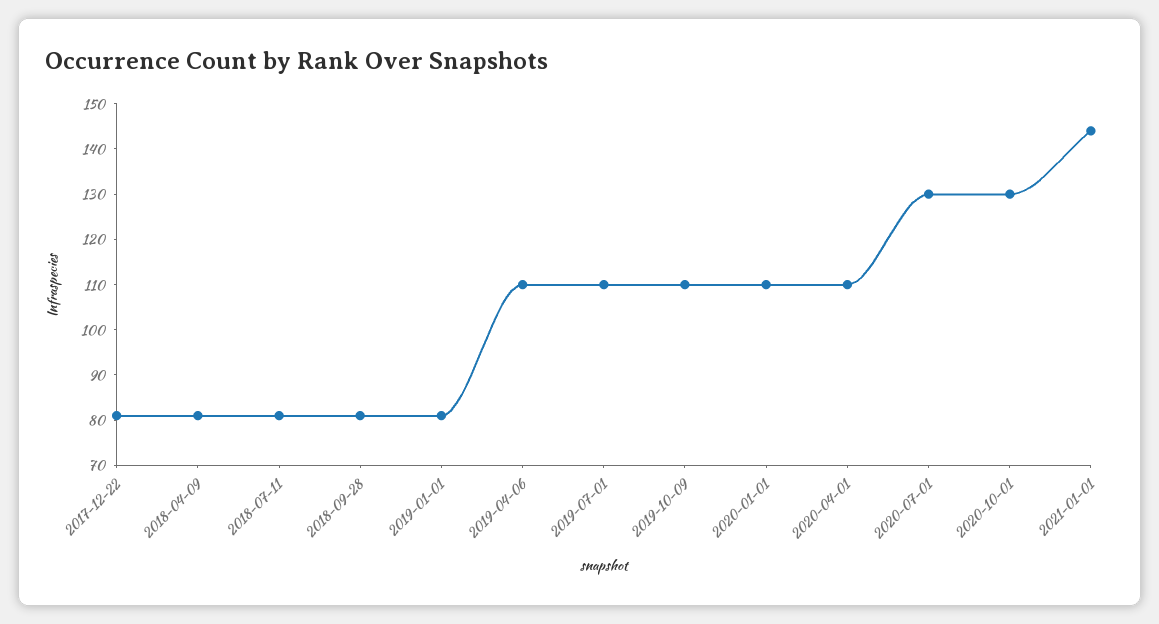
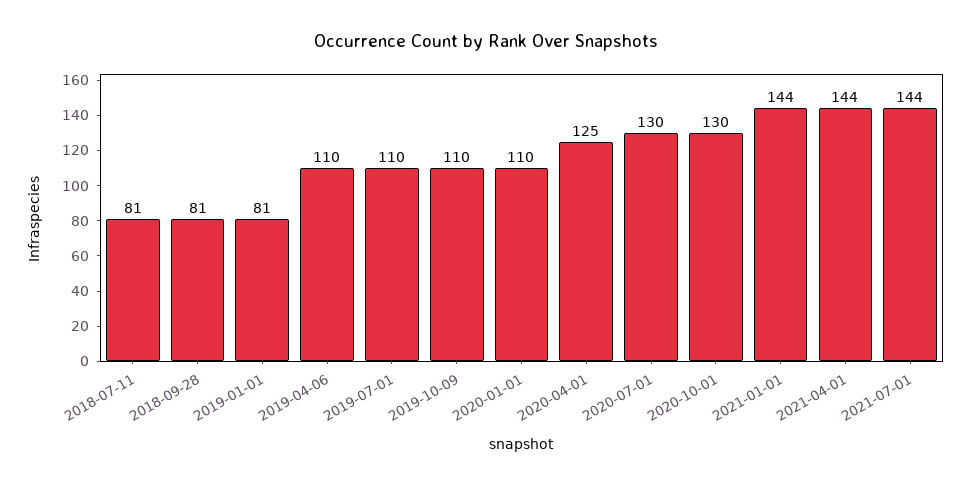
2017-12-22: 80 -> none
2018-04-09: 80 -> none
2020-04-01: 110 -> 125
2021-04-01: none -> 144
2021-07-01: none -> 144

